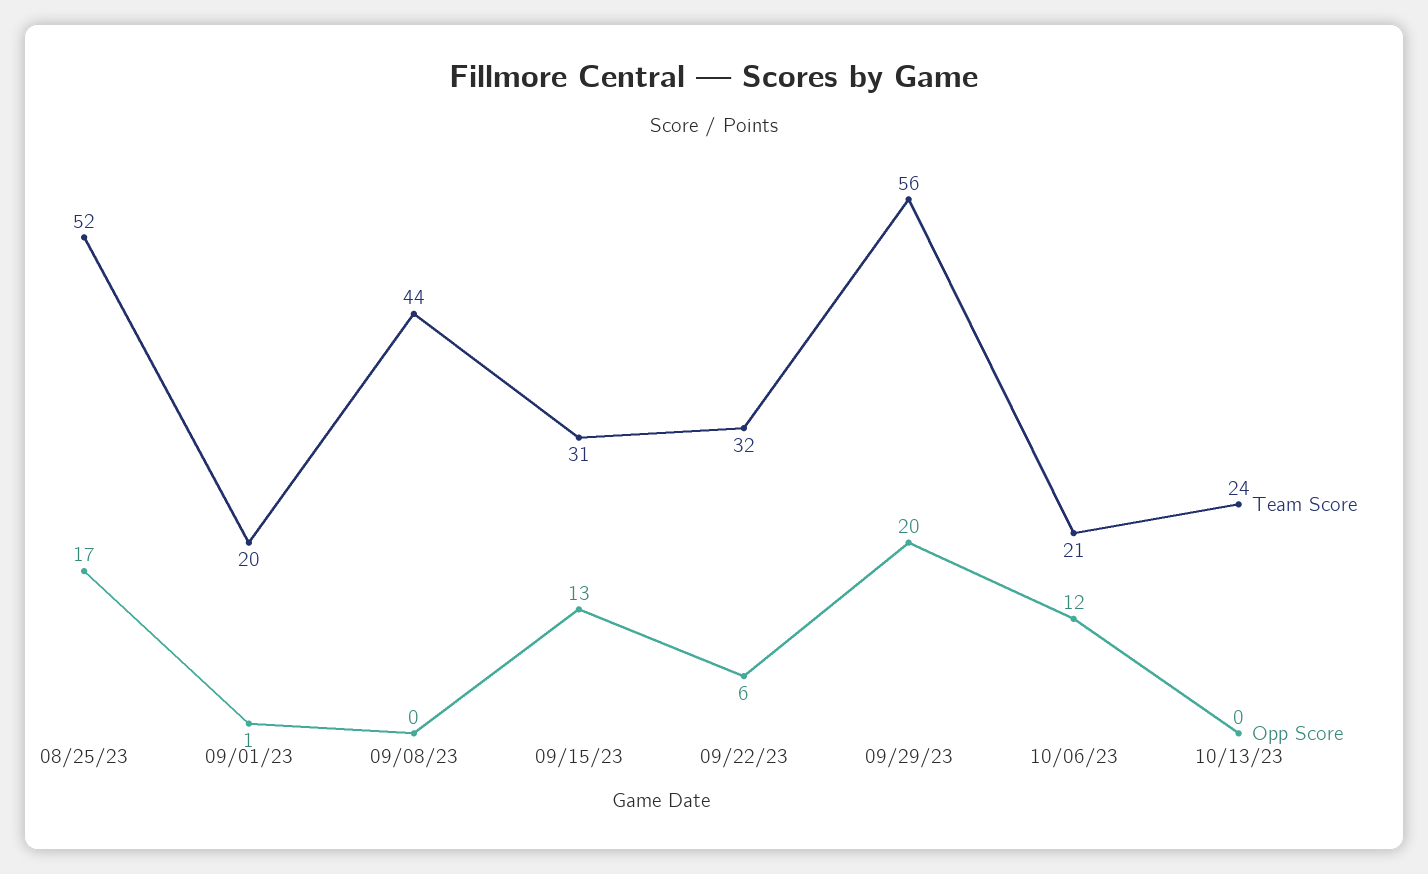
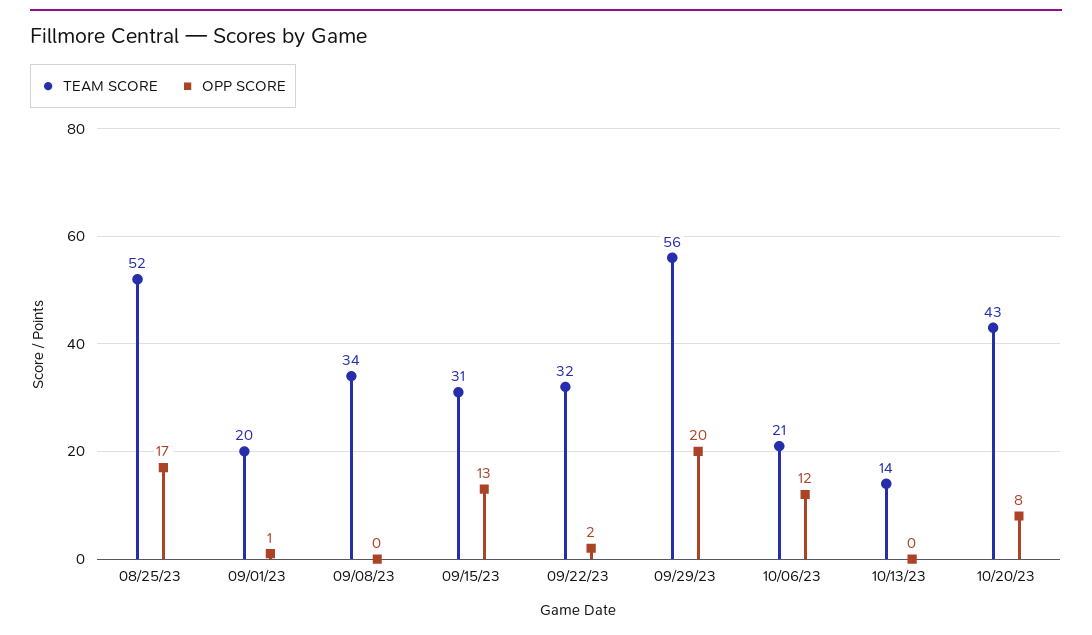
Team Score, 09/08/23: 44 -> 34
Opp Score, 09/22/23: 6 -> 2
Team Score, 10/13/23: 24 -> 14
Team Score, 10/20/23: none -> 43
Opp Score, 10/20/23: none -> 8

